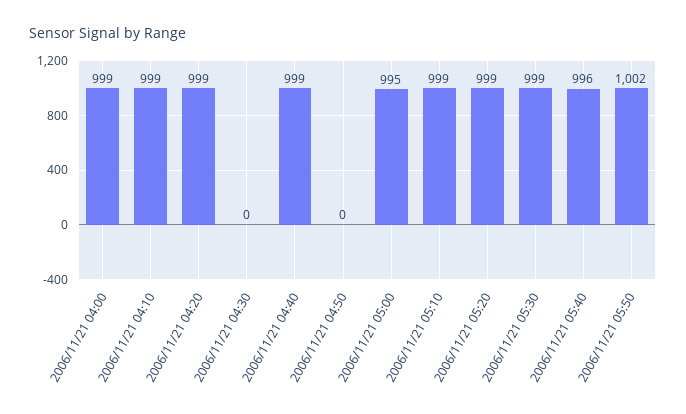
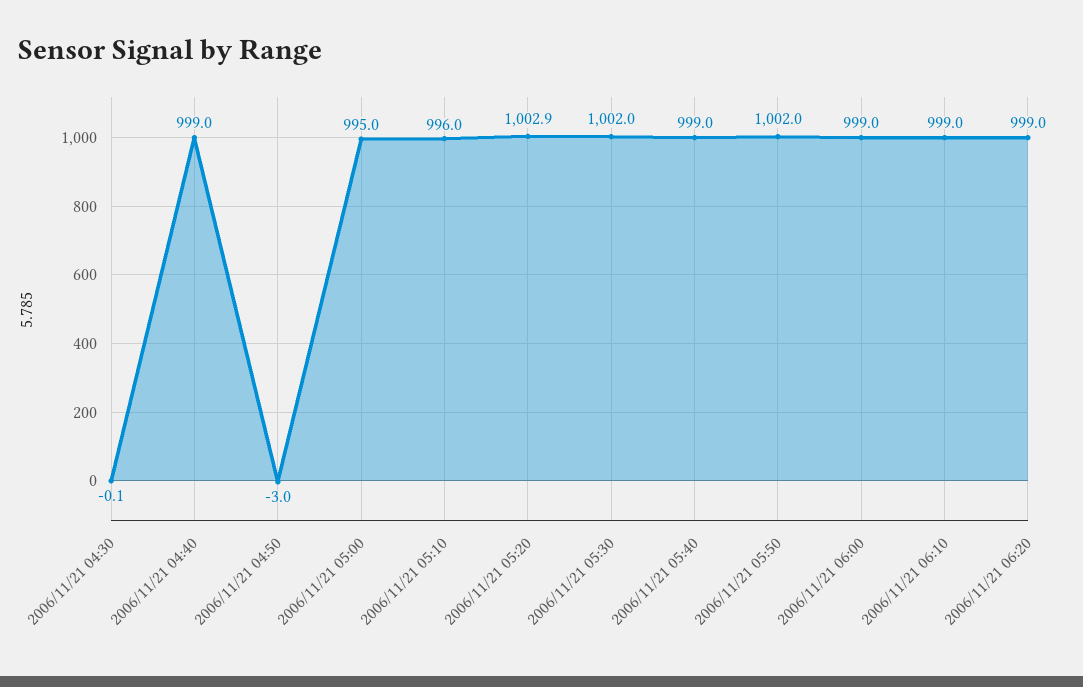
2006/11/21 04:00: 999 -> none
2006/11/21 04:10: 999 -> none
2006/11/21 04:20: 999 -> none
2006/11/21 04:50: 0 -> -3
2006/11/21 05:10: 999 -> 996
2006/11/21 05:20: 999 -> 1002.9
2006/11/21 05:30: 999 -> 1002
2006/11/21 05:40: 996 -> 999
2006/11/21 06:00: none -> 999
2006/11/21 06:10: none -> 999
2006/11/21 06:20: none -> 999

